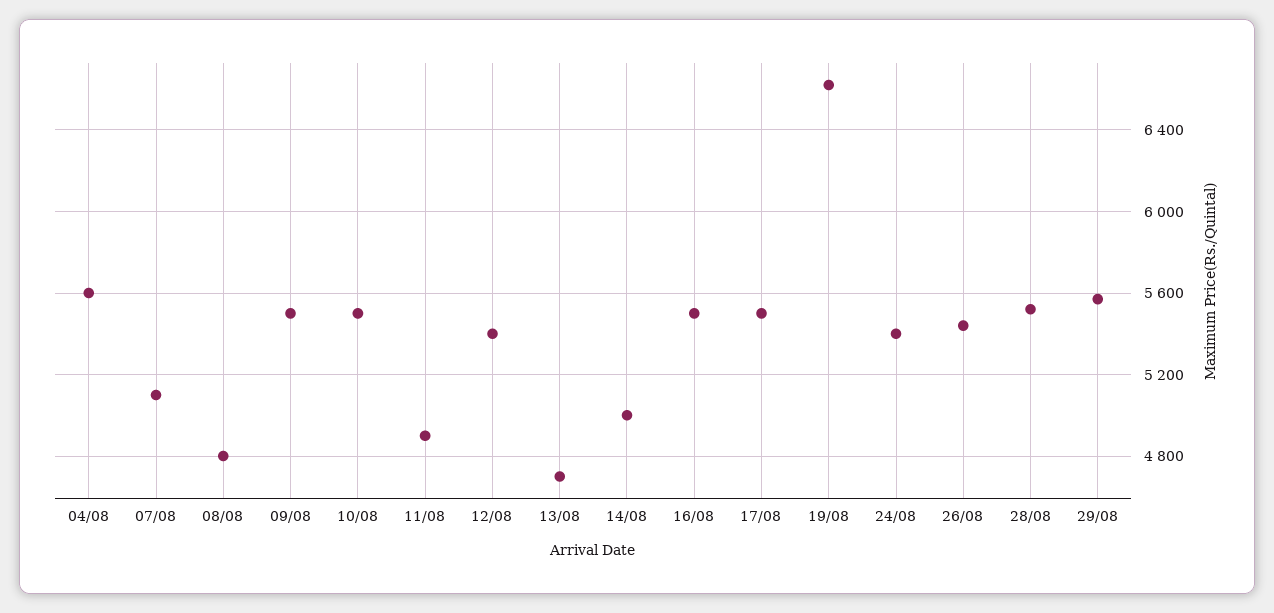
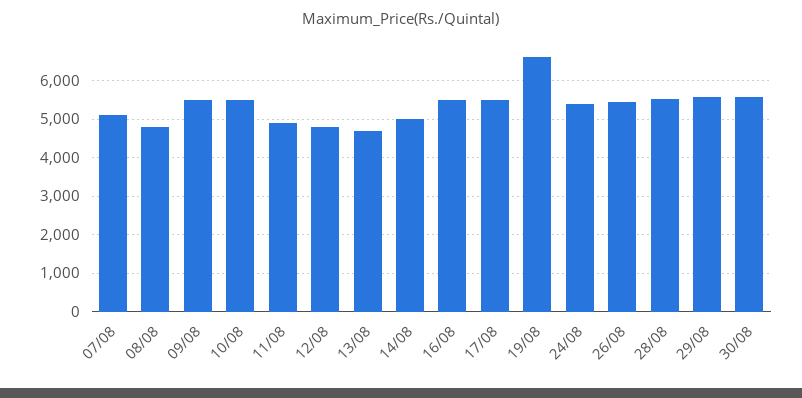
04/08: 5600 -> none
12/08: 5400 -> 4800
30/08: none -> 5600

